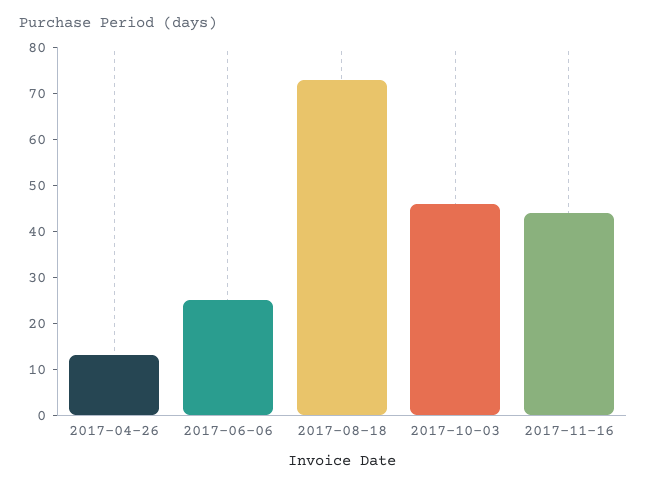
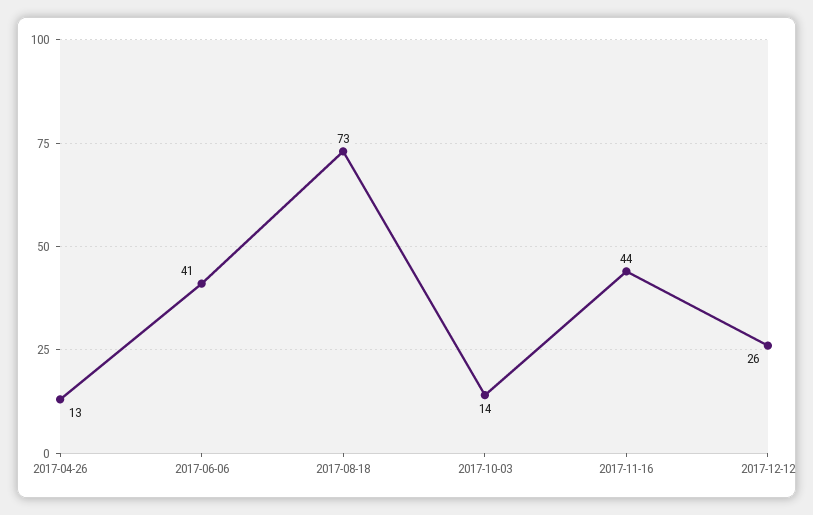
2017-06-06: 25 -> 41
2017-10-03: 45 -> 14
2017-12-12: none -> 26

